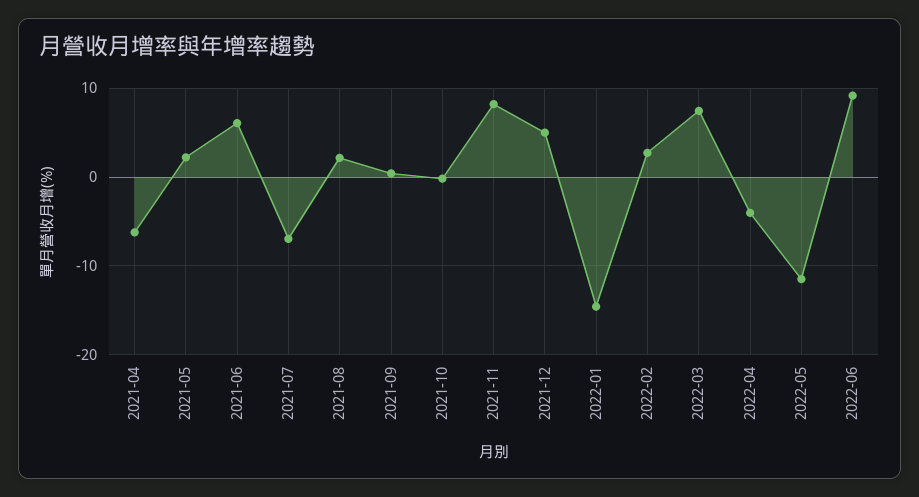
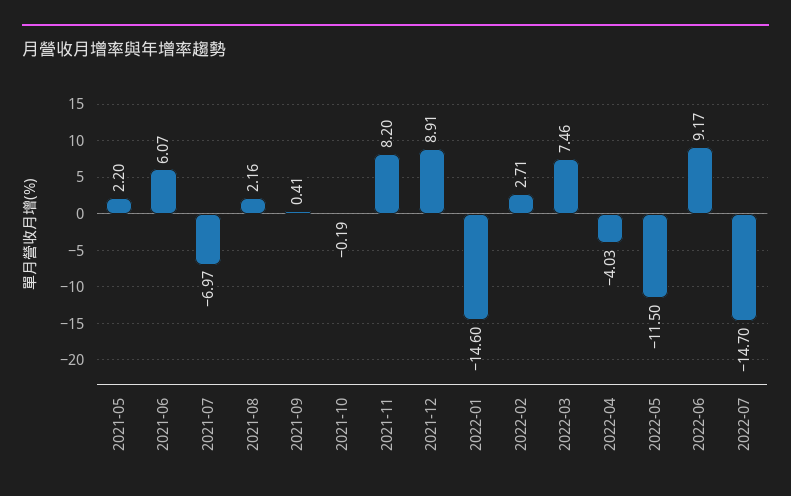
2021-04: -6 -> none
2021-12: 5 -> 8.91
2022-07: none -> -14.7

